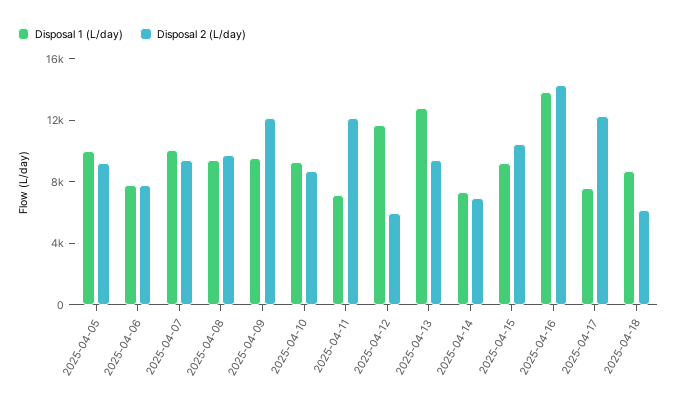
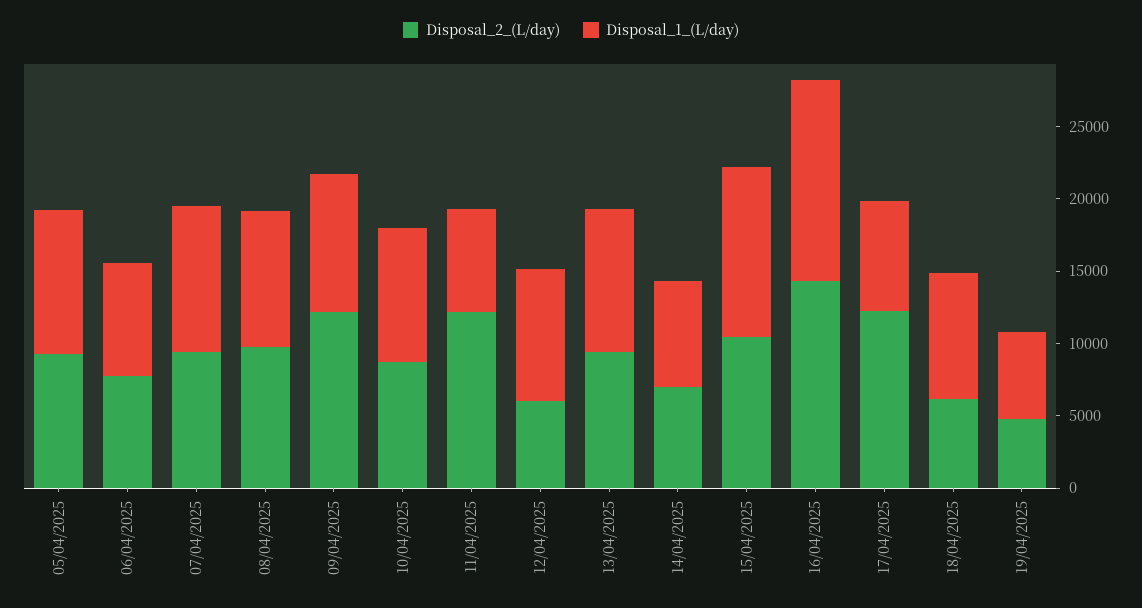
Disposal 1 (L/day), 2025-04-12: 12000 -> 9000
Disposal 1 (L/day), 2025-04-13: 13000 -> 10000
Disposal 1 (L/day), 2025-04-15: 9000 -> 12000
Disposal 2 (L/day), 19/04/2025: none -> 5000
Disposal 1 (L/day), 19/04/2025: none -> 6000

